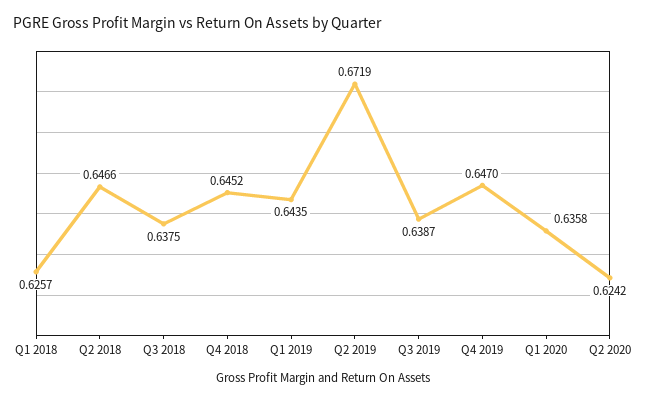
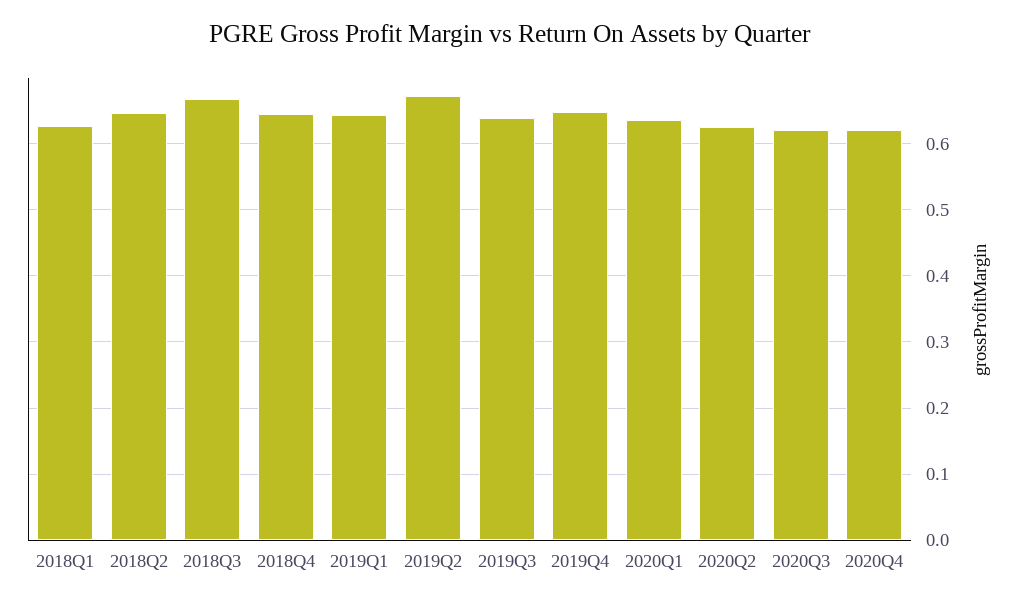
Q3 2018: 0.6375 -> 0.67
2020Q3: none -> 0.62
2020Q4: none -> 0.62

